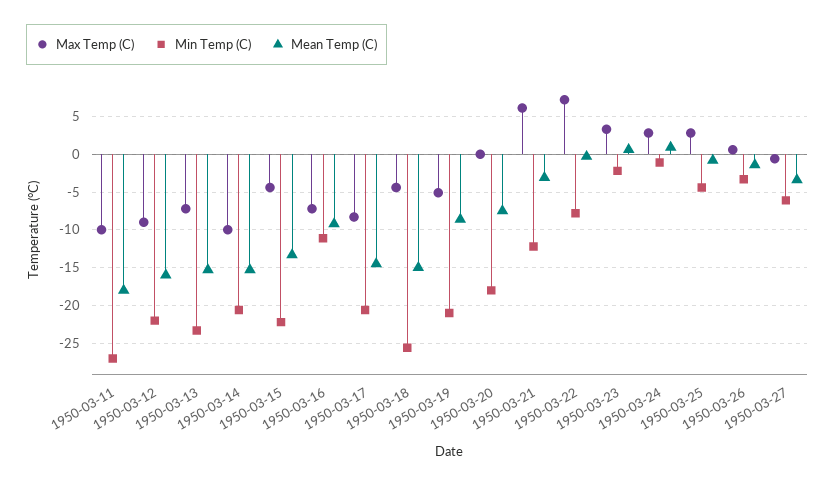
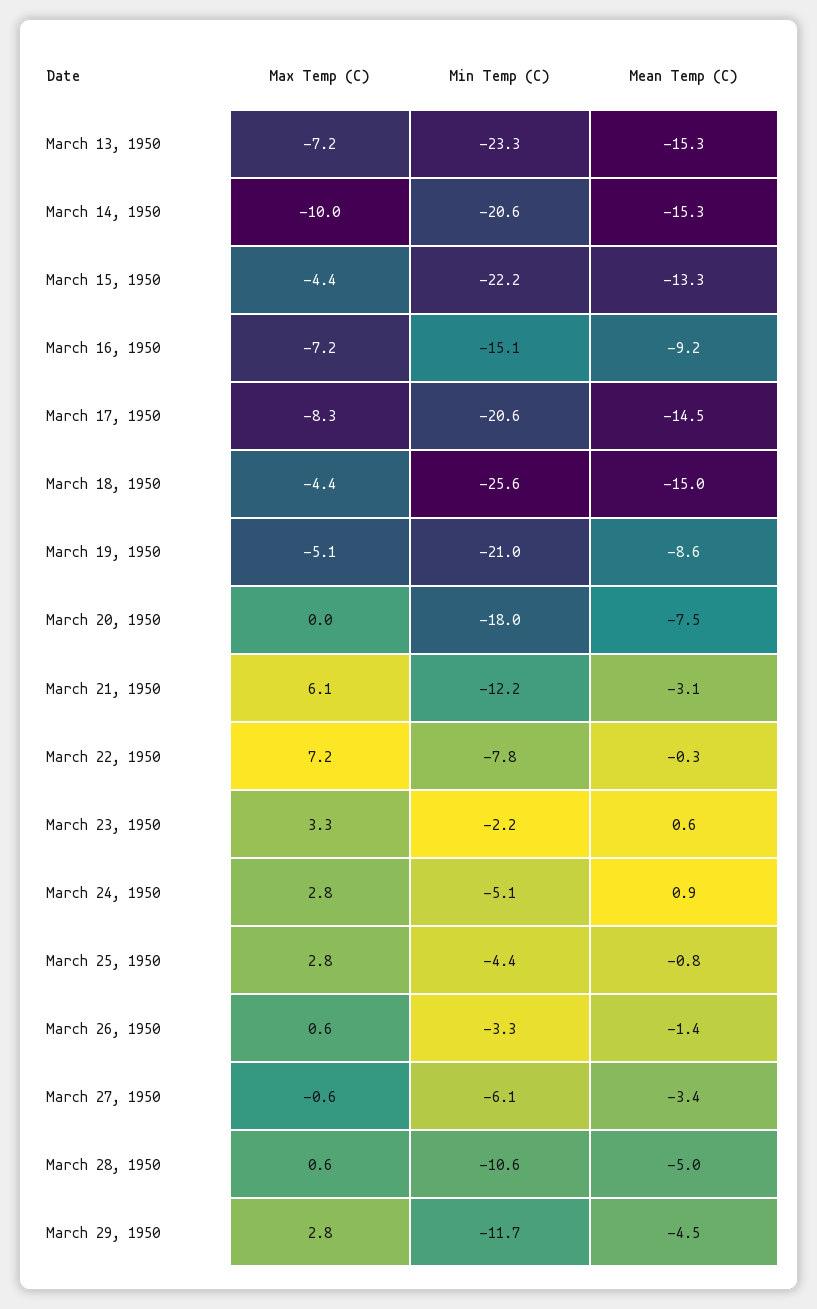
Max Temp (C), 1950-03-11: -10 -> none
Min Temp (C), 1950-03-11: -27 -> none
Mean Temp (C), 1950-03-11: -18 -> none
Max Temp (C), 1950-03-12: -9 -> none
Min Temp (C), 1950-03-12: -22 -> none
Mean Temp (C), 1950-03-12: -16 -> none
Min Temp (C), 1950-03-16: -11 -> -15.1
Min Temp (C), 1950-03-24: -1 -> -5.1
Max Temp (C), March 28, 1950: none -> 0.6
Min Temp (C), March 28, 1950: none -> -10.6
Mean Temp (C), March 28, 1950: none -> -5
Max Temp (C), March 29, 1950: none -> 2.8
Min Temp (C), March 29, 1950: none -> -11.7
Mean Temp (C), March 29, 1950: none -> -4.5

